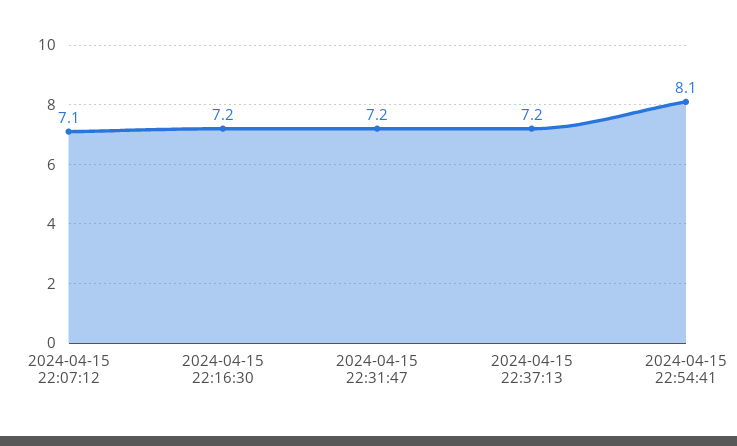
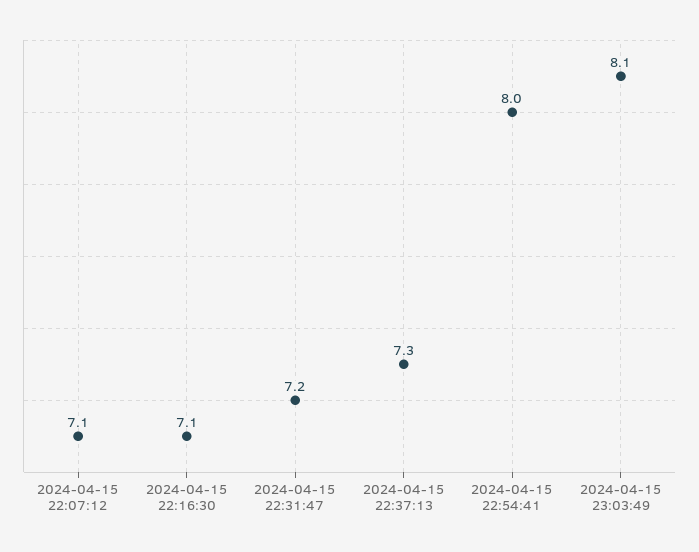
2024-04-15 22:16:30: 7.2 -> 7.1
2024-04-15 22:37:13: 7.2 -> 7.3
2024-04-15 22:54:41: 8.1 -> 8
2024-04-15 23:03:49: none -> 8.1

